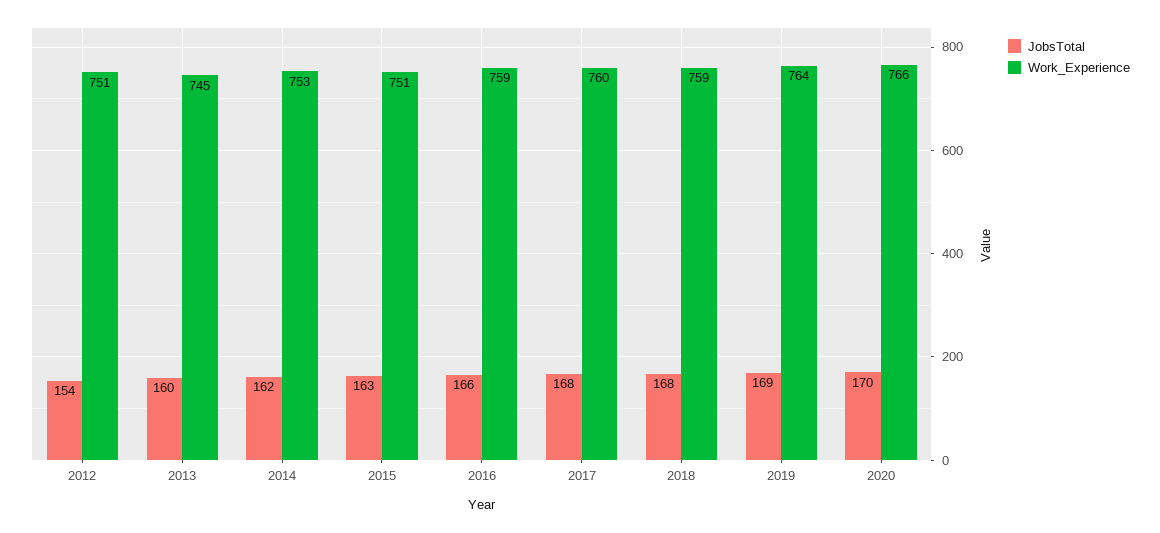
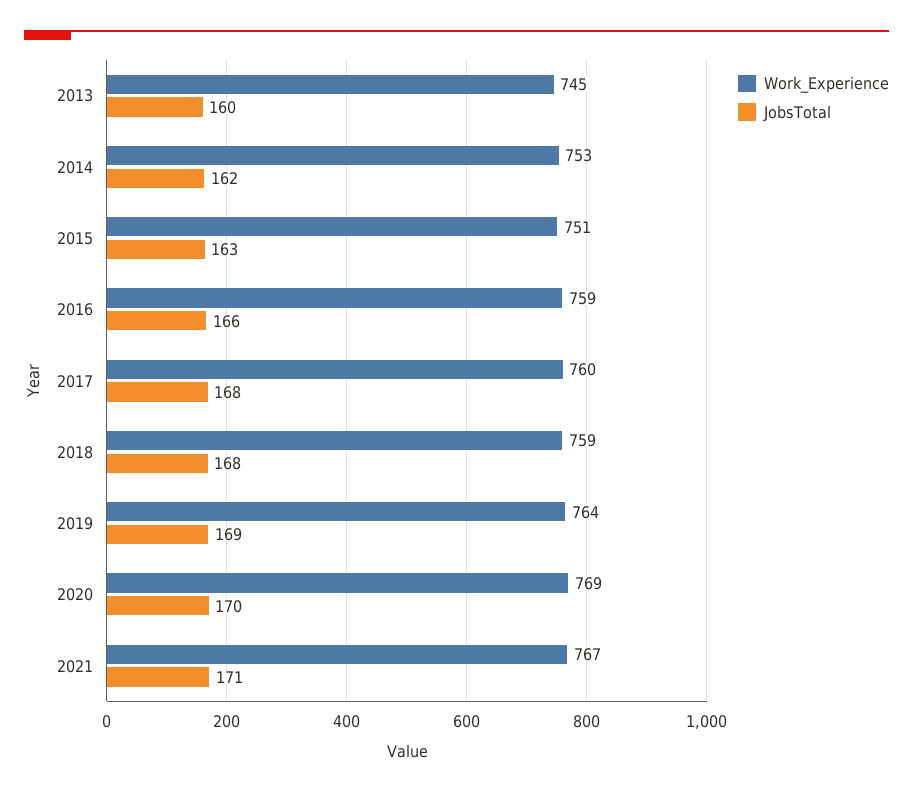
JobsTotal, 2012: 154 -> none
Work_Experience, 2012: 751 -> none
Work_Experience, 2020: 766 -> 769
Work_Experience, 2021: none -> 767
JobsTotal, 2021: none -> 171

